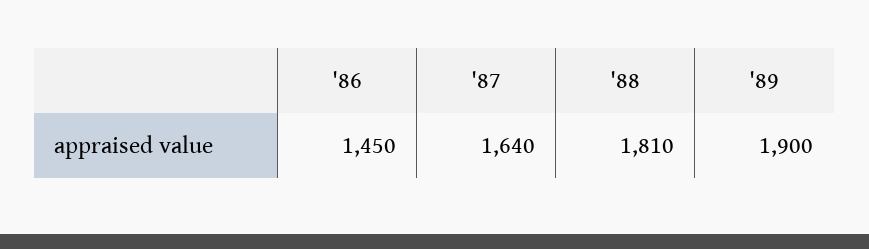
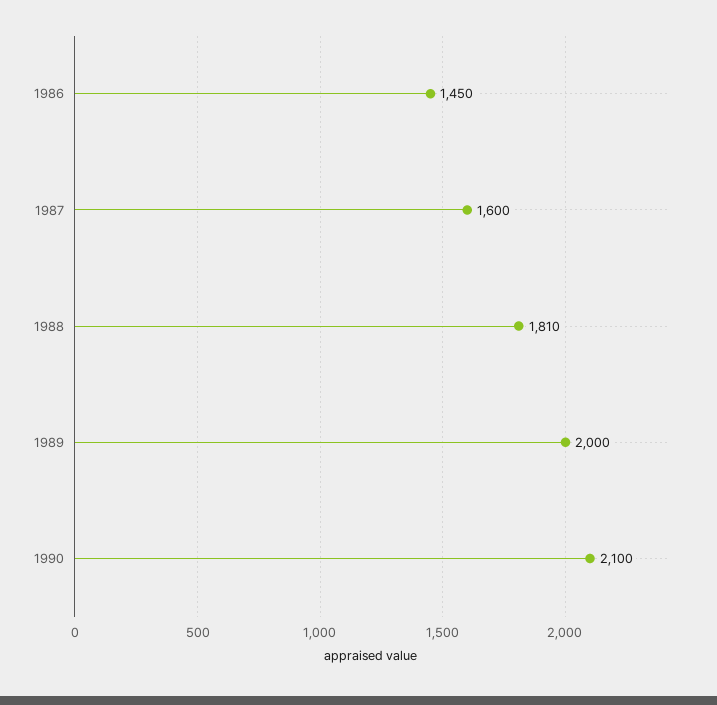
'87: 1640 -> 1600
'89: 1900 -> 2000
1990: none -> 2100

